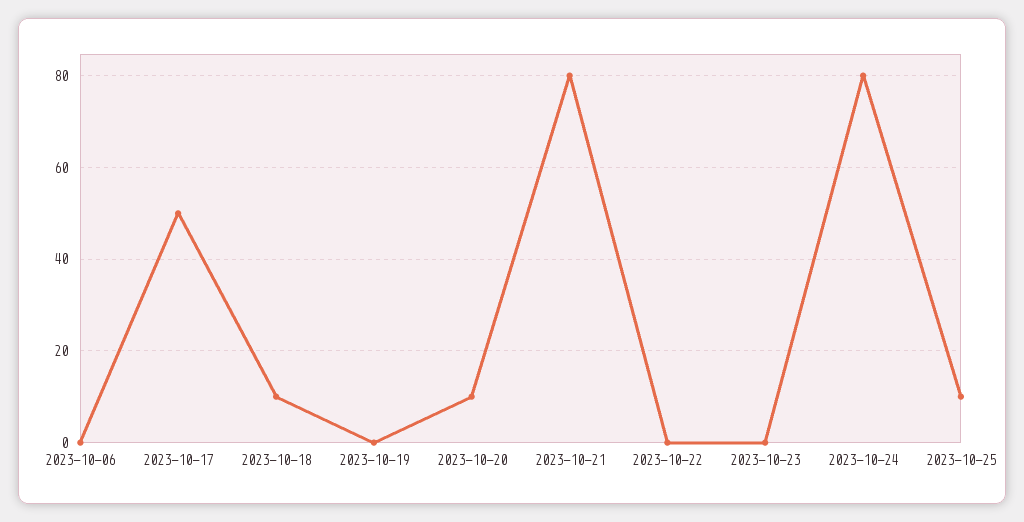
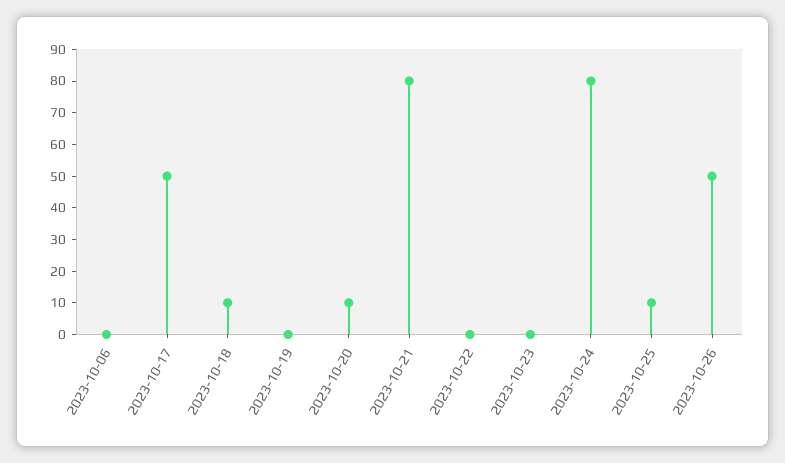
2023-10-26: none -> 50

